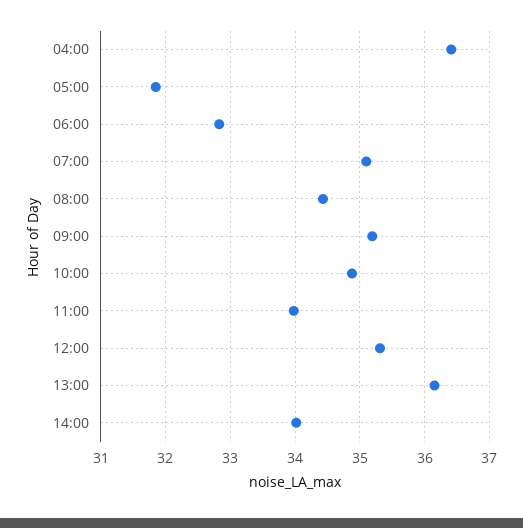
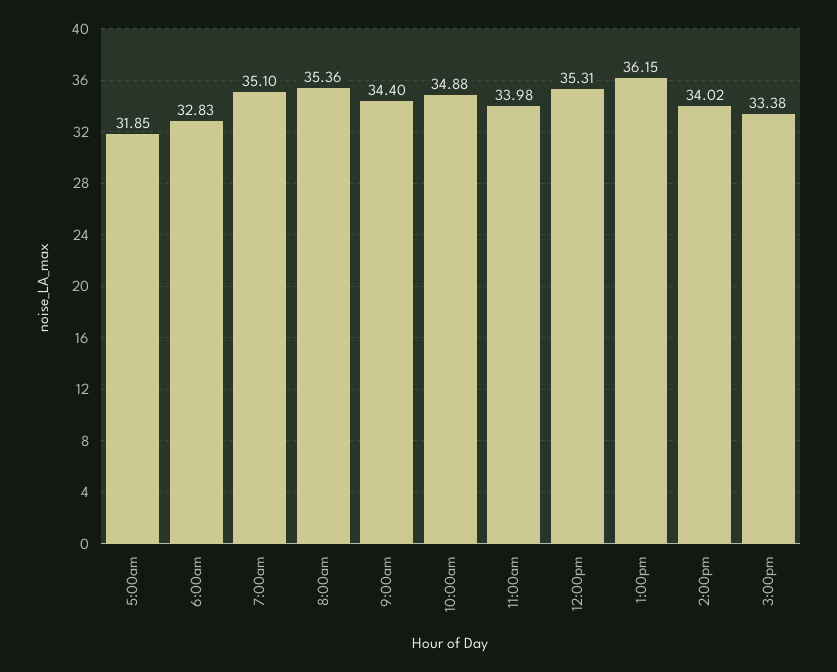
04:00: 36.4 -> none
08:00: 34.4 -> 35.36
09:00: 35.2 -> 34.4
3:00pm: none -> 33.38

